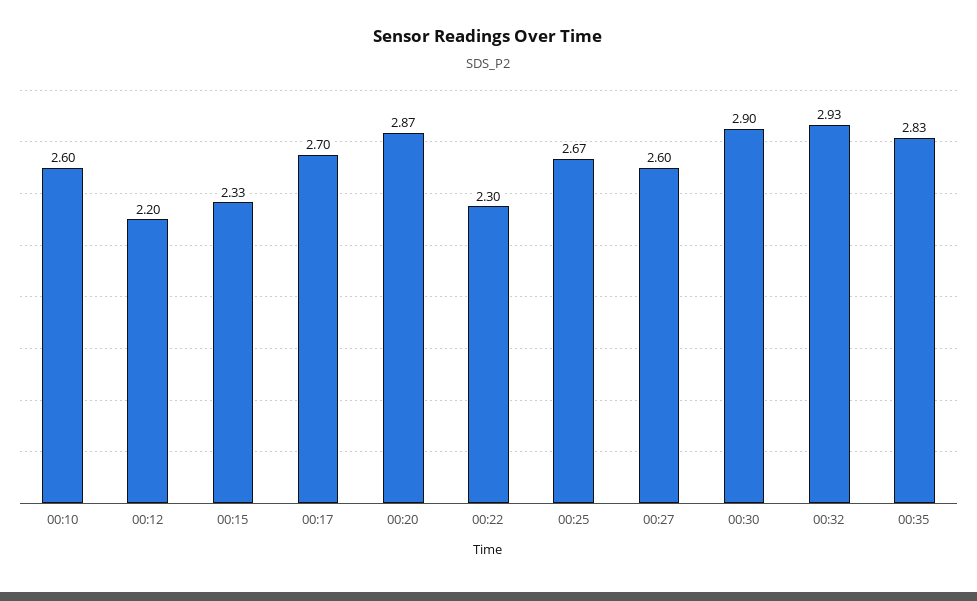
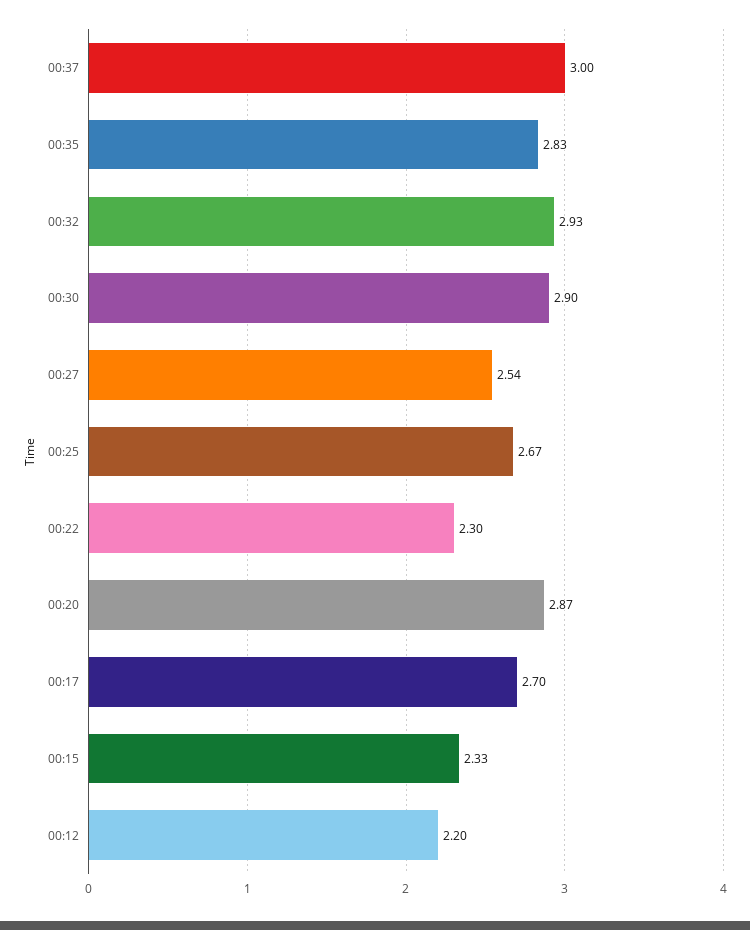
00:10: 2.6 -> none
00:27: 2.6 -> 2.54
00:37: none -> 3

